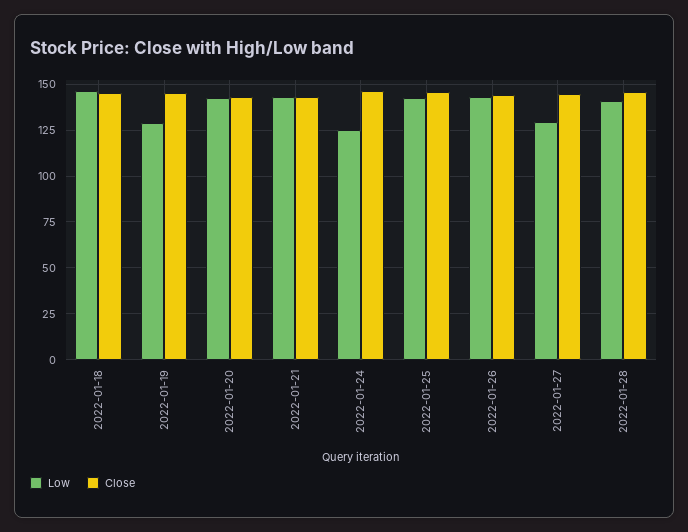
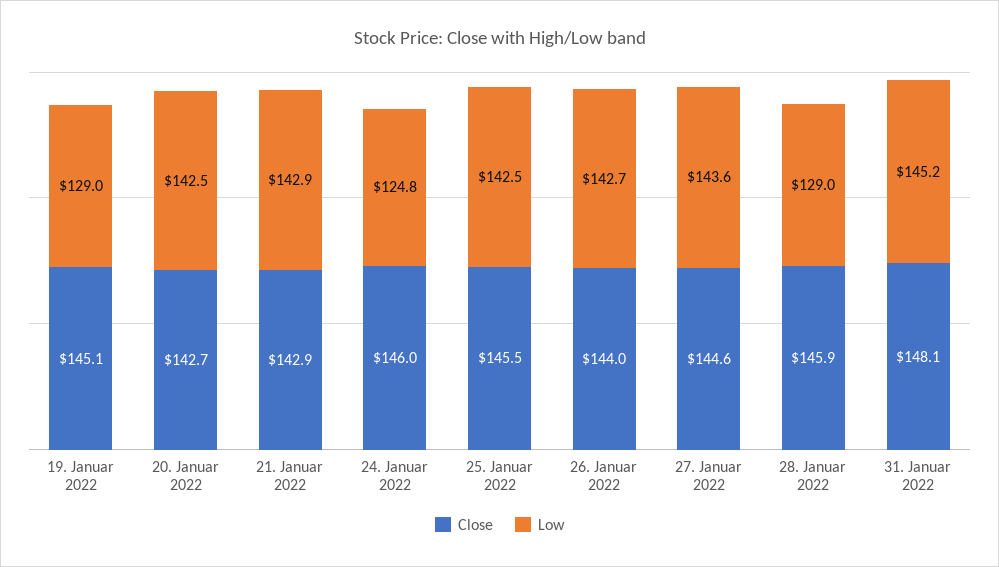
Low, 2022-01-18: 145 -> none
Close, 2022-01-18: 145 -> none
Low, 2022-01-27: 130 -> 143.6
Low, 2022-01-28: 140 -> 129
Close, 31. Januar 2022: none -> 148.1
Low, 31. Januar 2022: none -> 145.2

